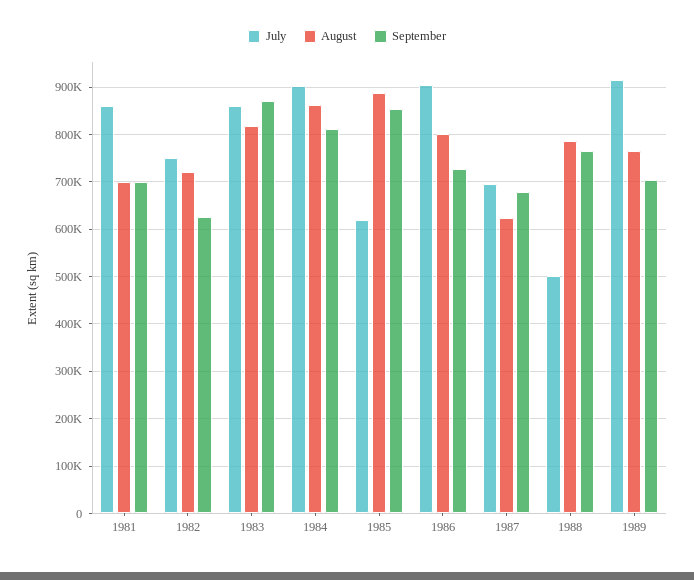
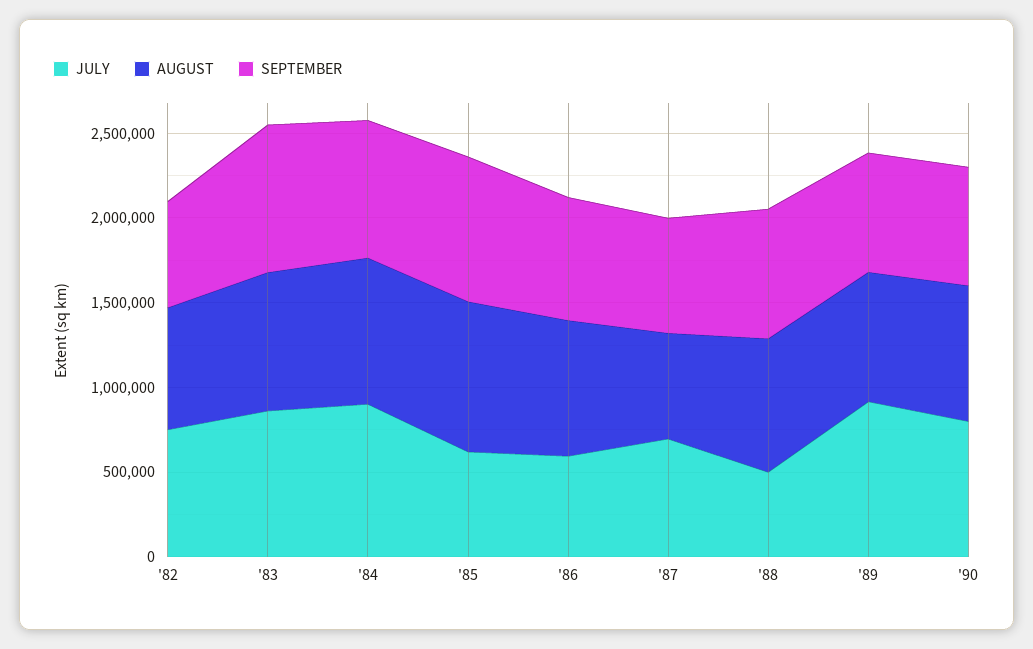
July, 1981: 860000 -> none
August, 1981: 700000 -> none
September, 1981: 700000 -> none
July, 1986: 900000 -> 600000
July, '90: none -> 800000
August, '90: none -> 800000
September, '90: none -> 700000

